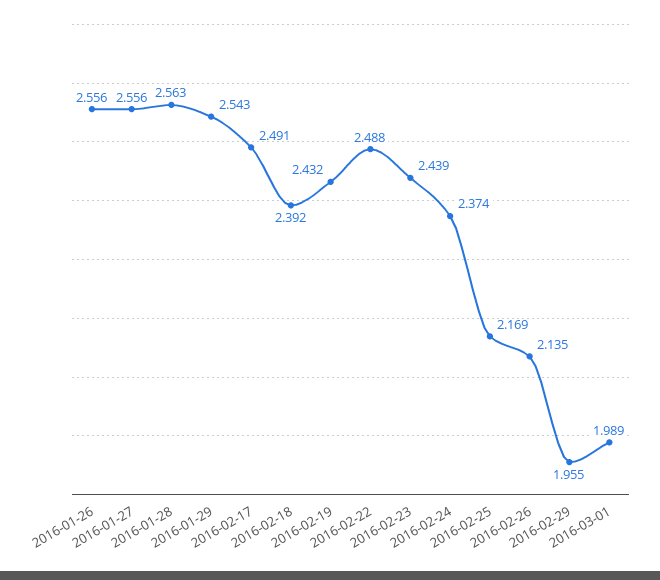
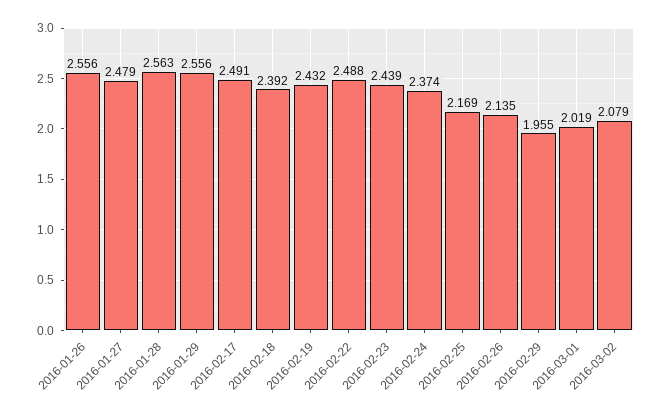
2016-01-27: 2.556 -> 2.479
2016-01-29: 2.543 -> 2.556
2016-03-01: 1.989 -> 2.019
2016-03-02: none -> 2.079

